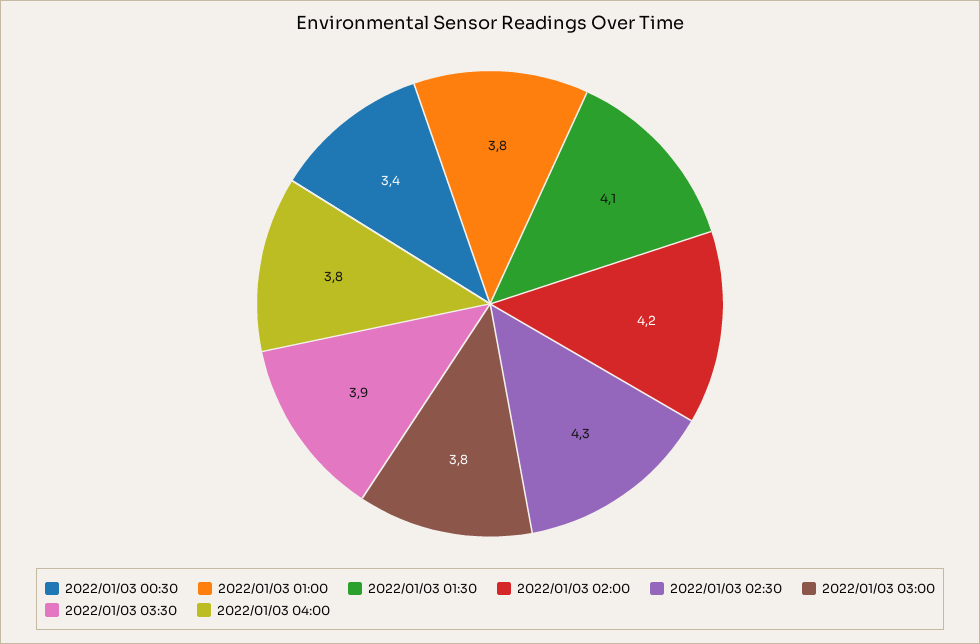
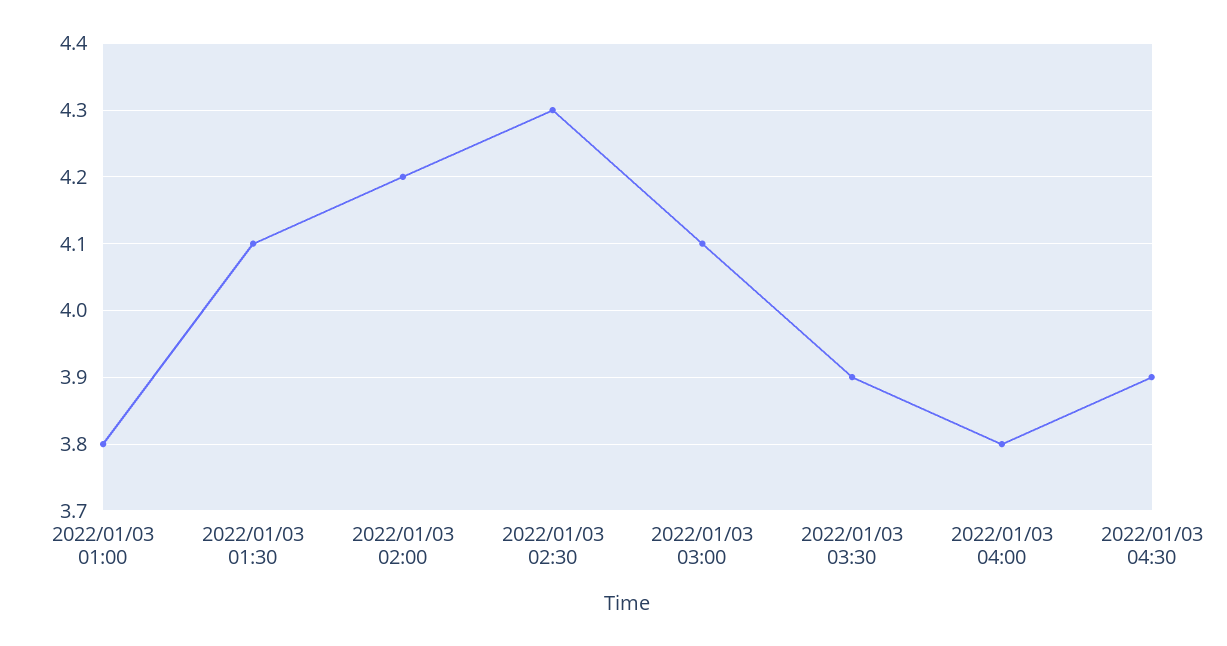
2022/01/03 00:30: 3.4 -> none
2022/01/03 03:00: 3.8 -> 4.1
2022/01/03 04:30: none -> 3.9

